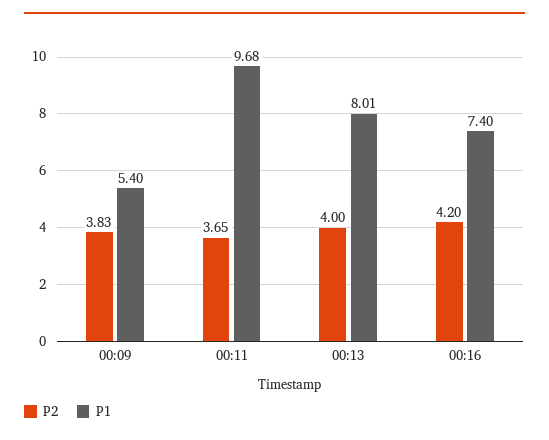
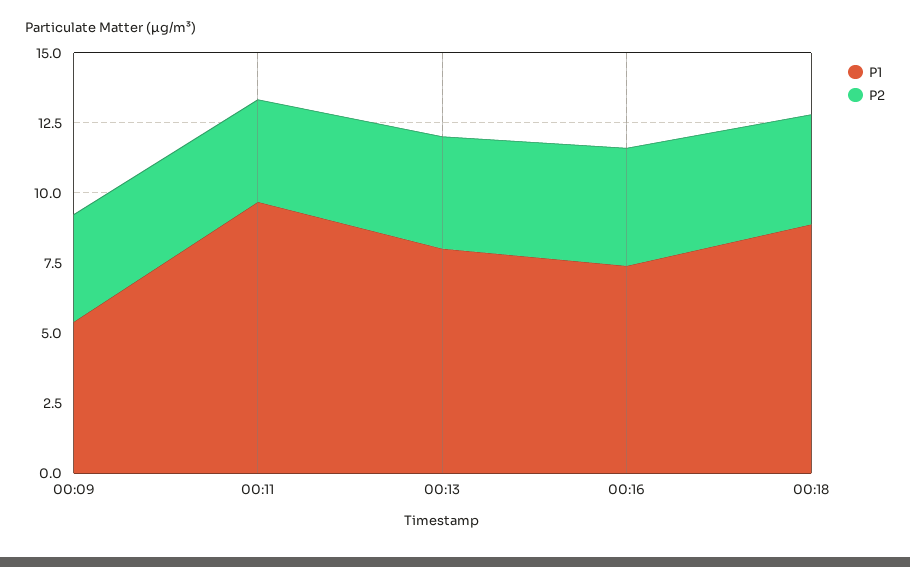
P1, 00:18: none -> 9
P2, 00:18: none -> 4

